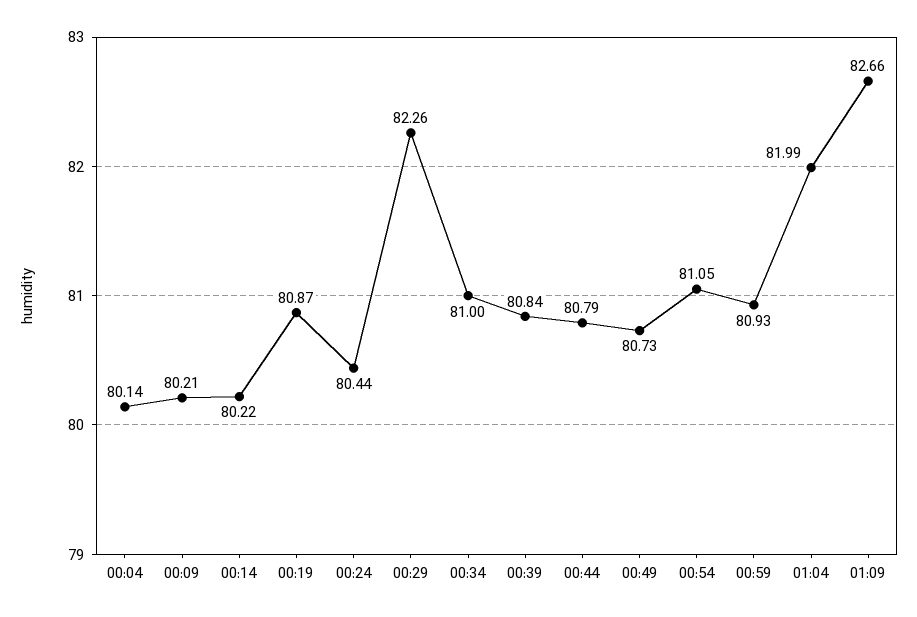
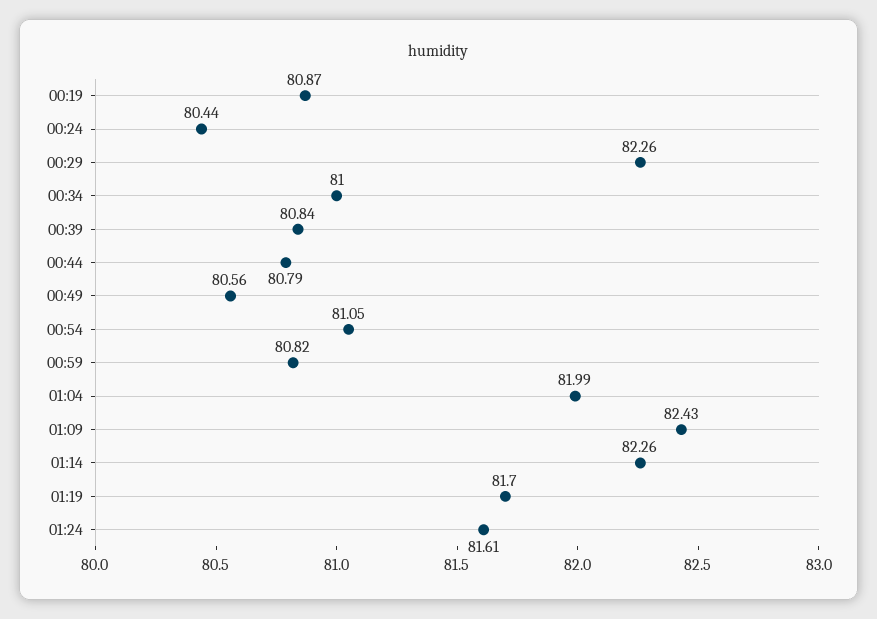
00:04: 80.14 -> none
00:09: 80.21 -> none
00:14: 80.22 -> none
00:49: 80.73 -> 80.56
00:59: 80.93 -> 80.82
01:09: 82.66 -> 82.43
01:14: none -> 82.26
01:19: none -> 81.7
01:24: none -> 81.61

